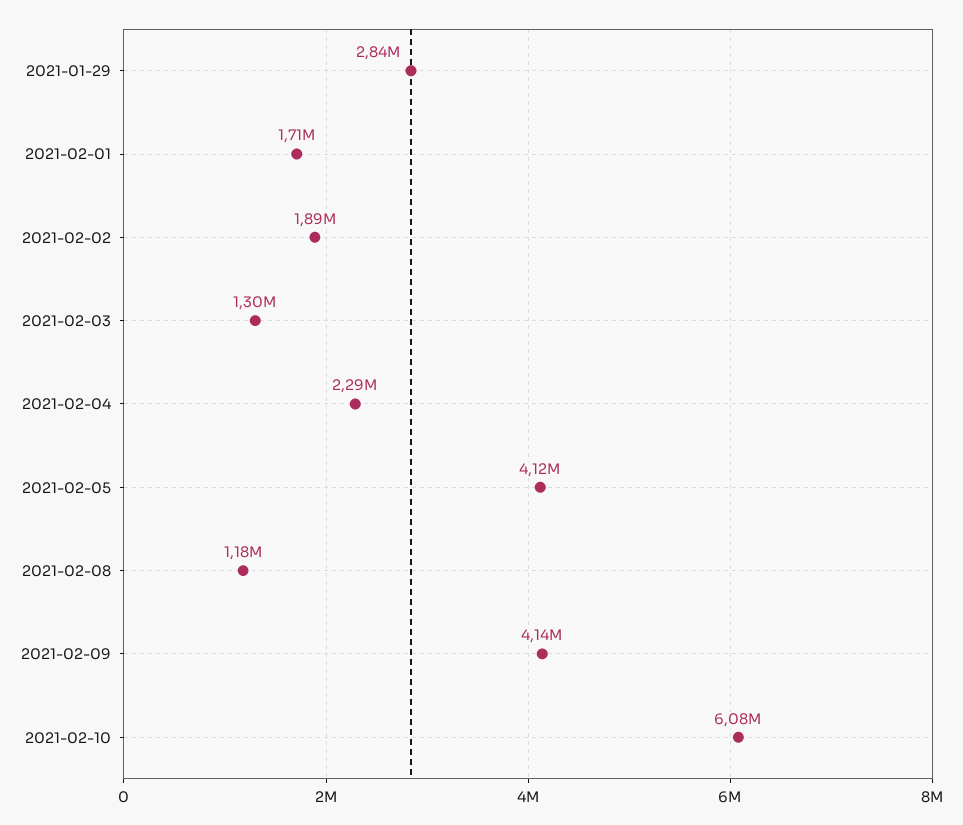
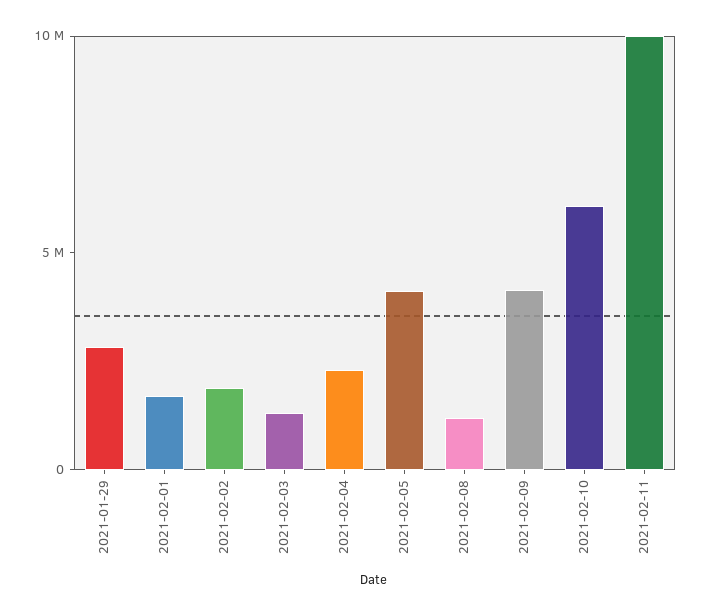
2021-02-11: none -> 10000000

